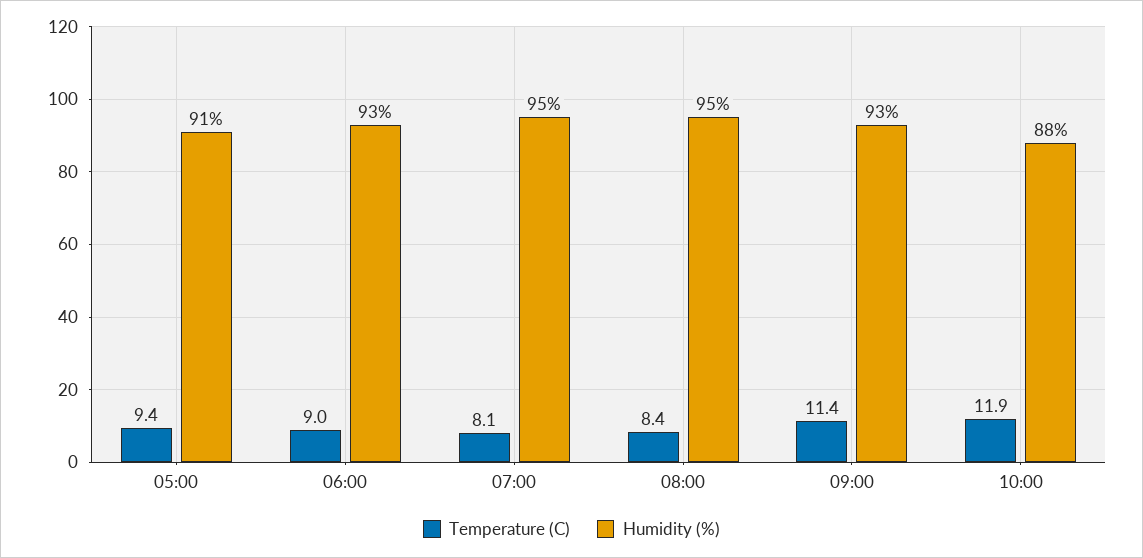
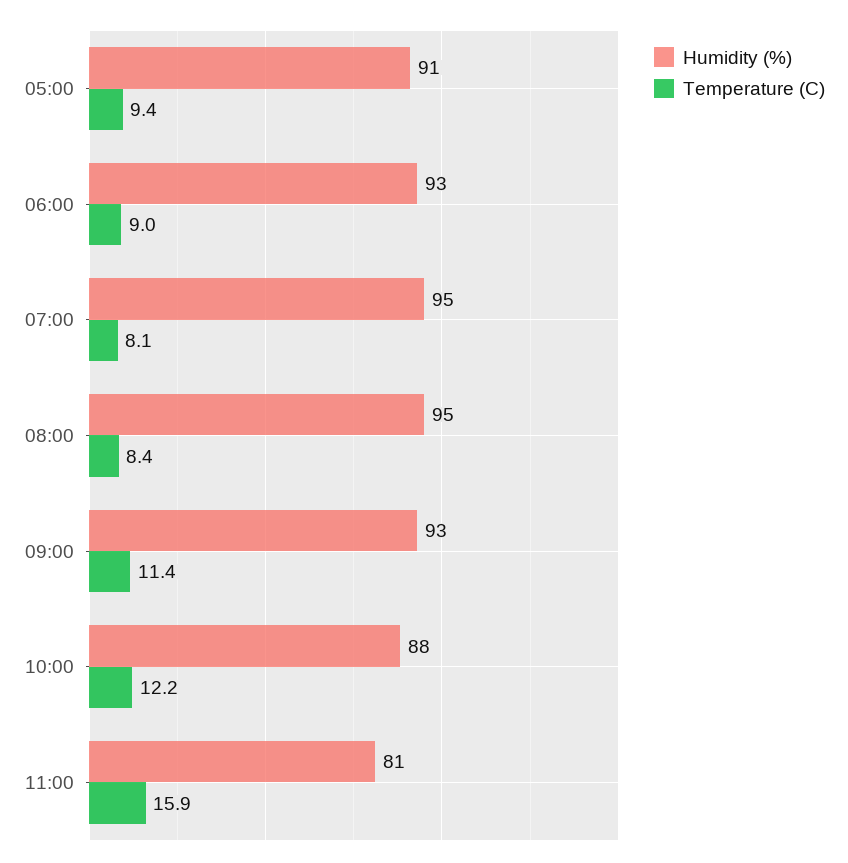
Temperature (C), 10:00: 11.9 -> 12.2
Humidity (%), 11:00: none -> 81
Temperature (C), 11:00: none -> 15.9

